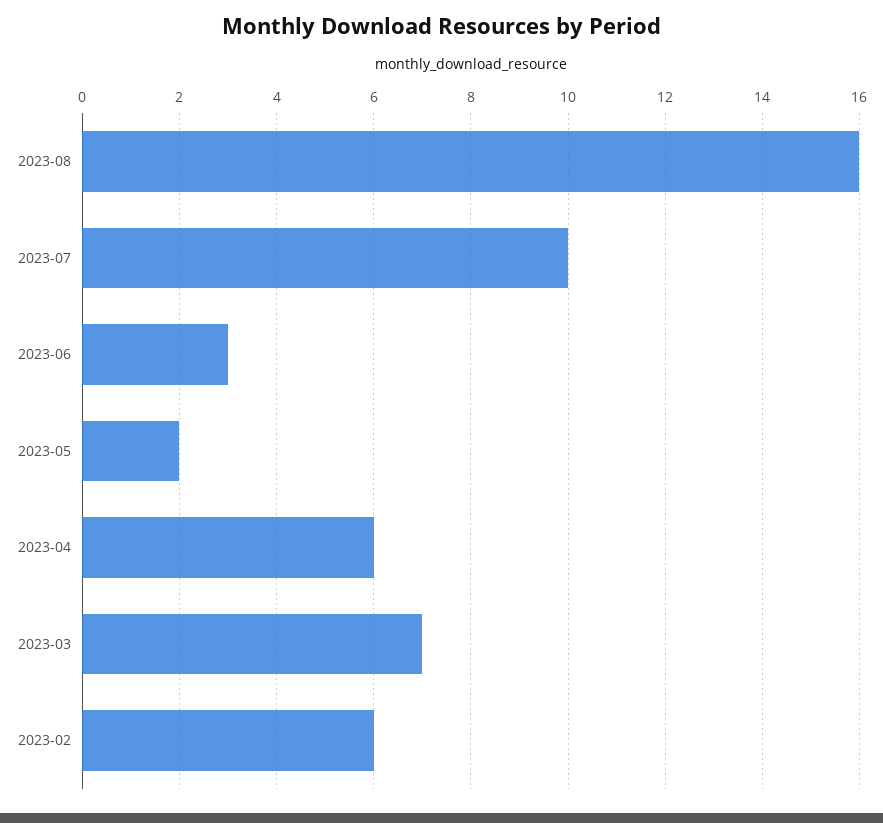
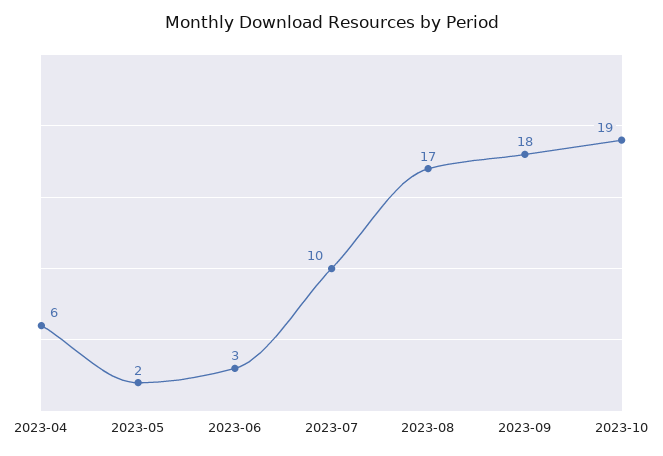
2023-08: 16 -> 17
2023-03: 7 -> none
2023-02: 6 -> none
2023-09: none -> 18
2023-10: none -> 19

